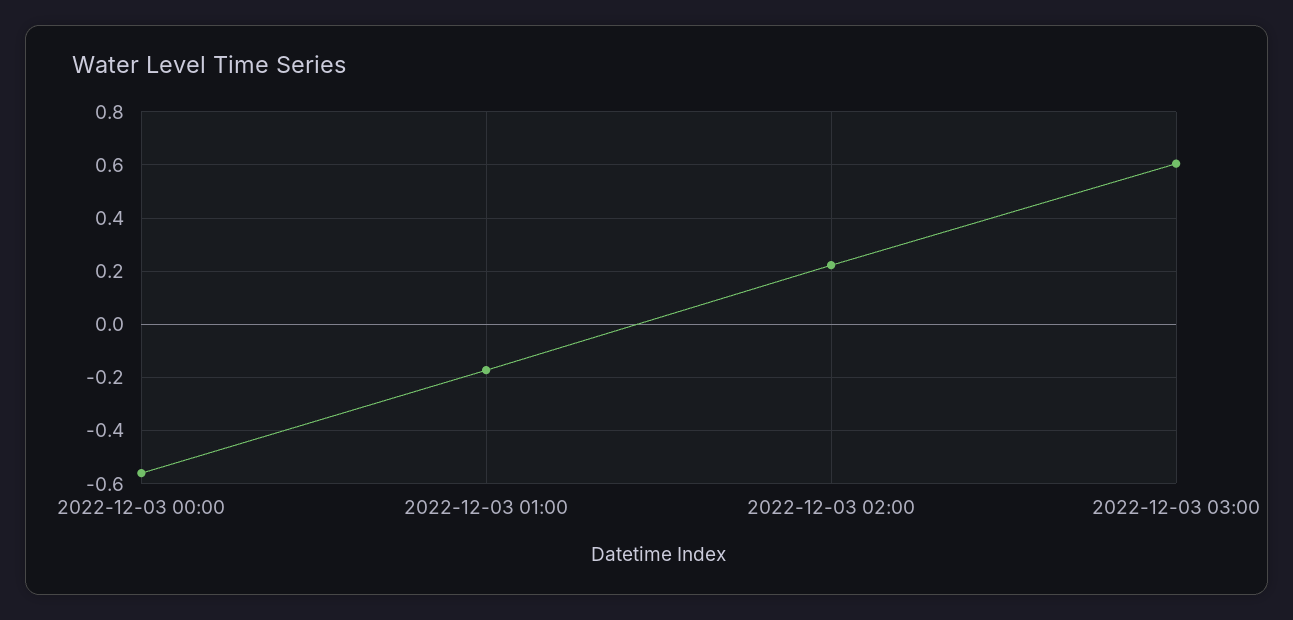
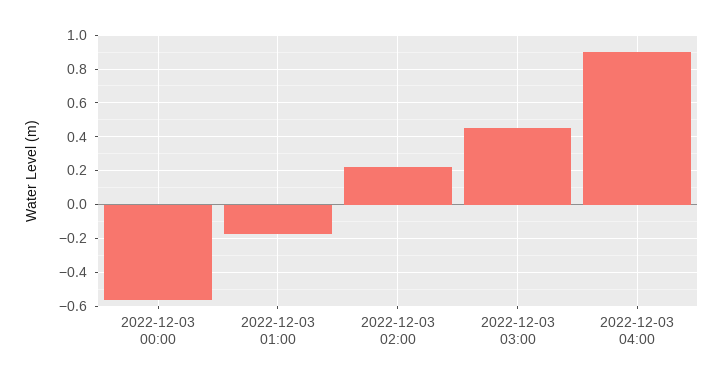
2022-12-03 03:00: 0.6 -> 0.45
2022-12-03 04:00: none -> 0.9

